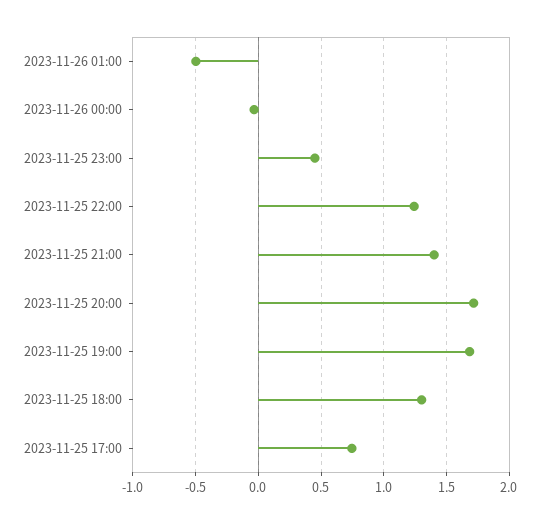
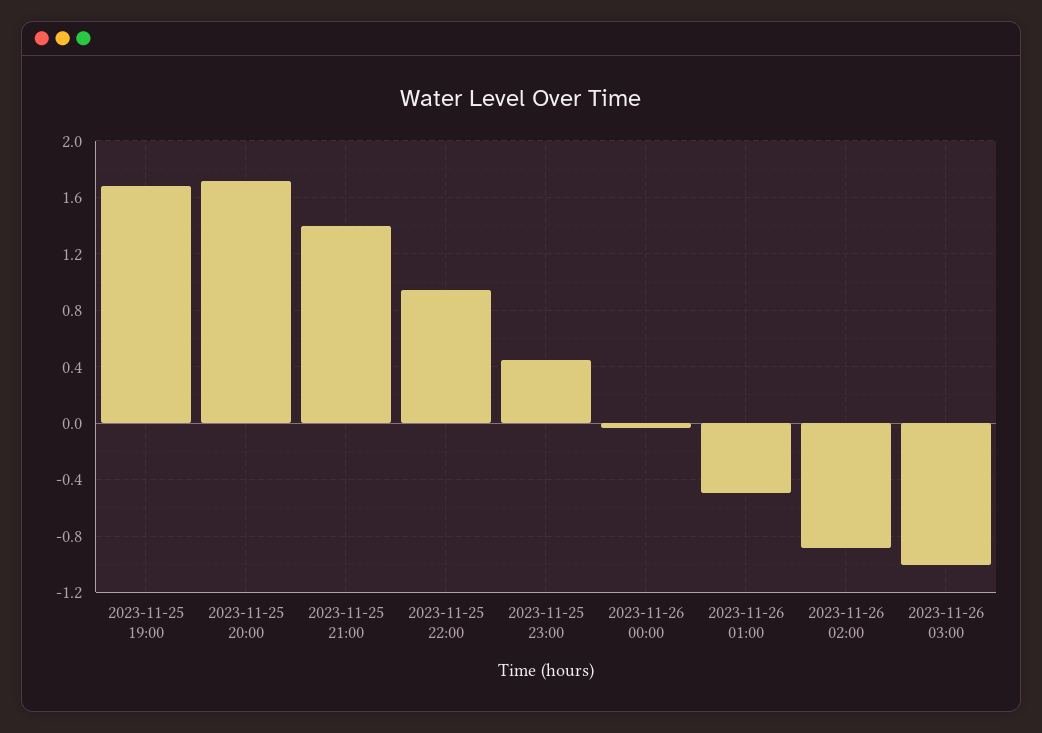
2023-11-25 22:00: 1.25 -> 0.95
2023-11-25 18:00: 1.3 -> none
2023-11-25 17:00: 0.75 -> none
2023-11-26 02:00: none -> -0.9
2023-11-26 03:00: none -> -1

